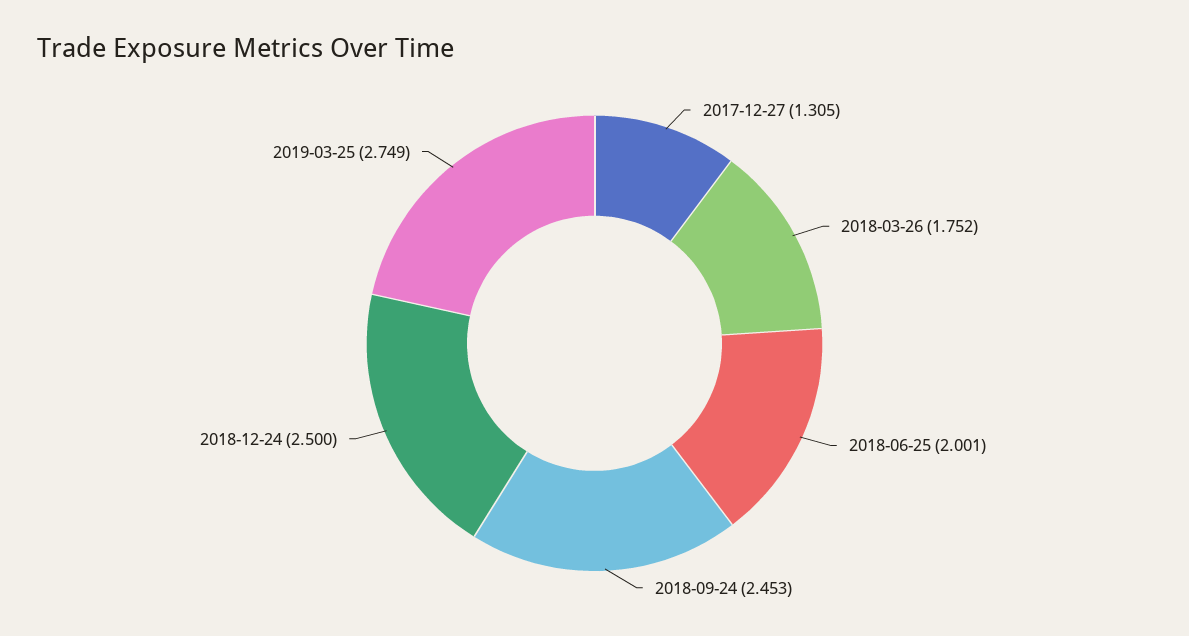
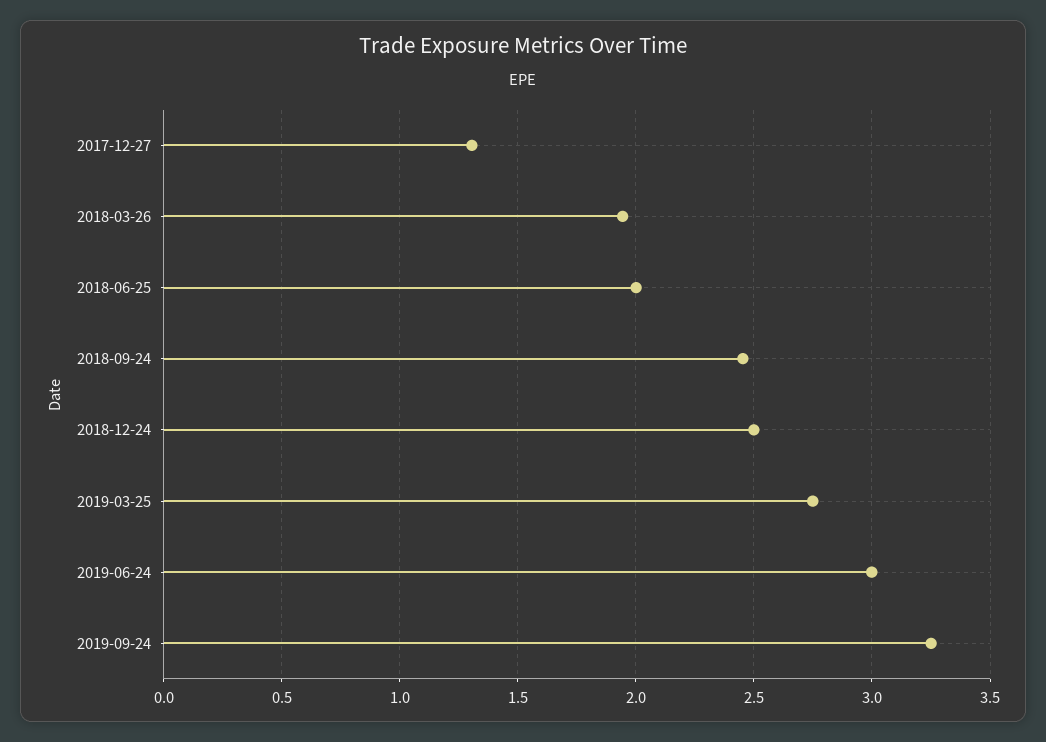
2018-03-26: 1.752 -> 1.95
2019-06-24: none -> 3
2019-09-24: none -> 3.25

